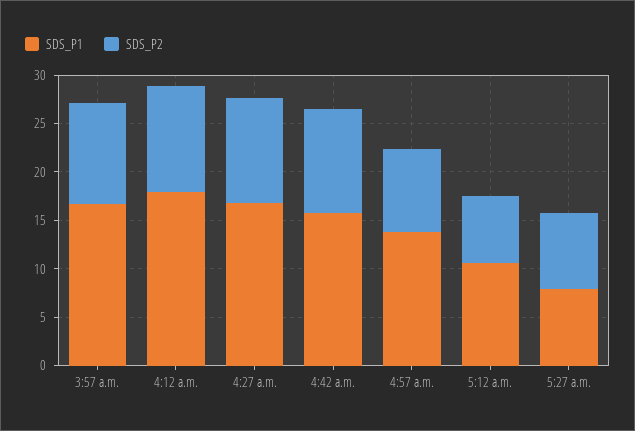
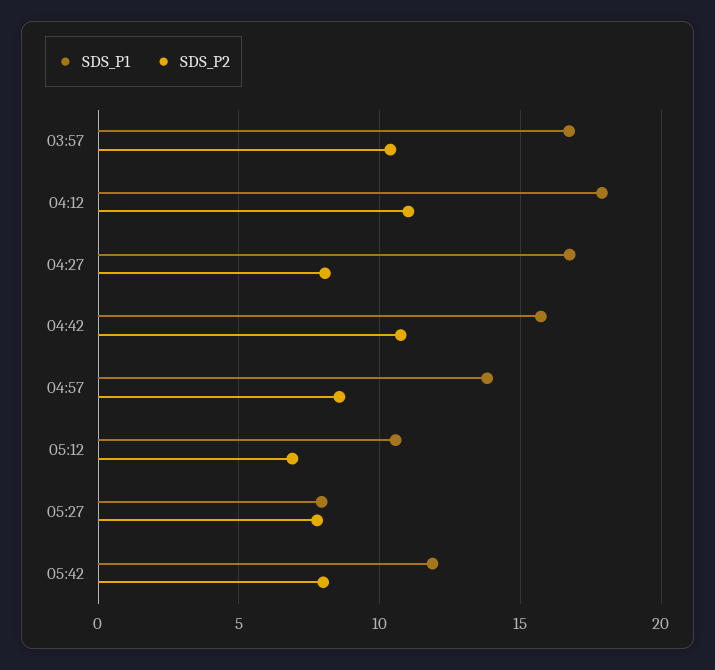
SDS_P2, 4:27 a.m.: 11 -> 8
SDS_P1, 05:42: none -> 12
SDS_P2, 05:42: none -> 8

